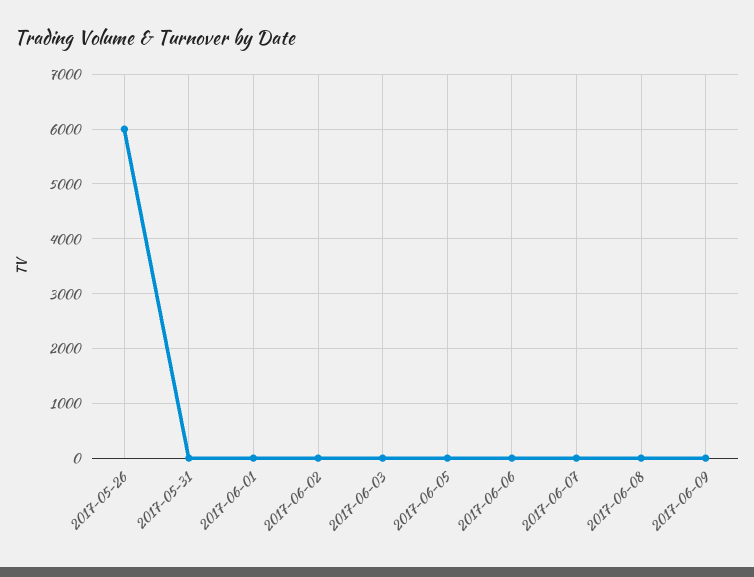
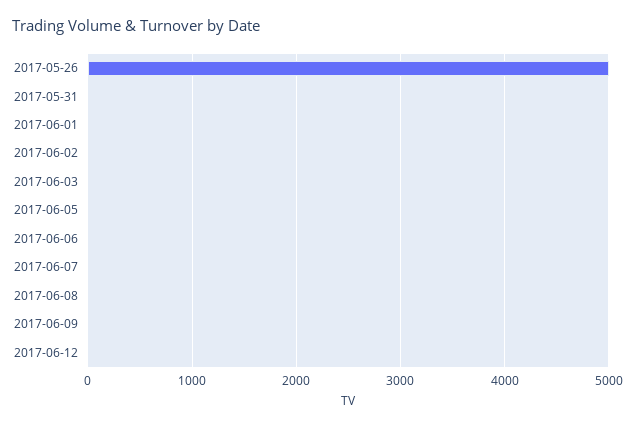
2017-05-26: 6000 -> 5000
2017-06-12: none -> 0

